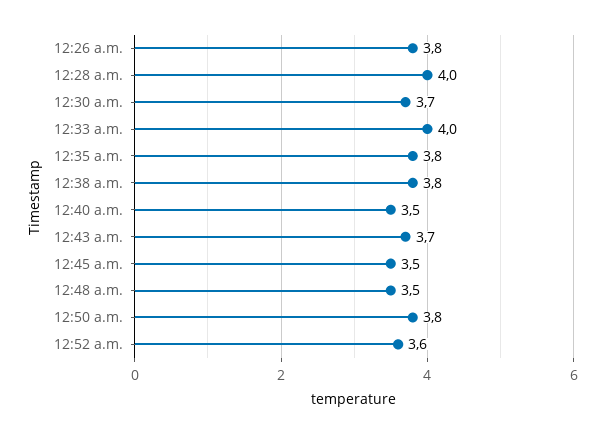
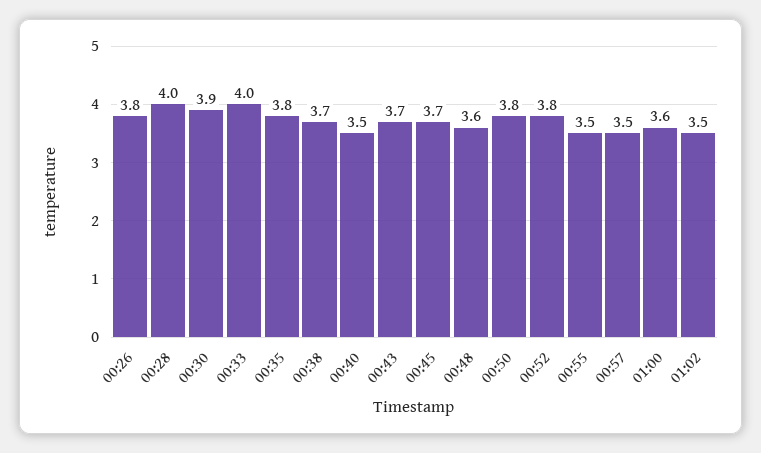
12:30 a.m.: 3.7 -> 3.9
12:38 a.m.: 3.8 -> 3.7
12:45 a.m.: 3.5 -> 3.7
12:48 a.m.: 3.5 -> 3.6
12:52 a.m.: 3.6 -> 3.8
00:55: none -> 3.5
00:57: none -> 3.5
01:00: none -> 3.6
01:02: none -> 3.5

